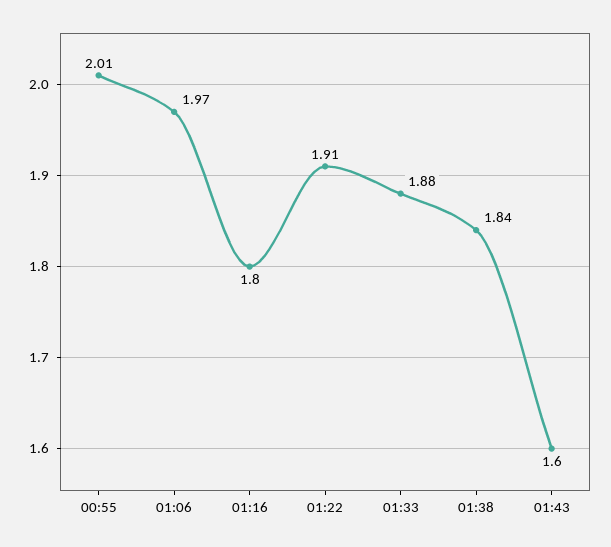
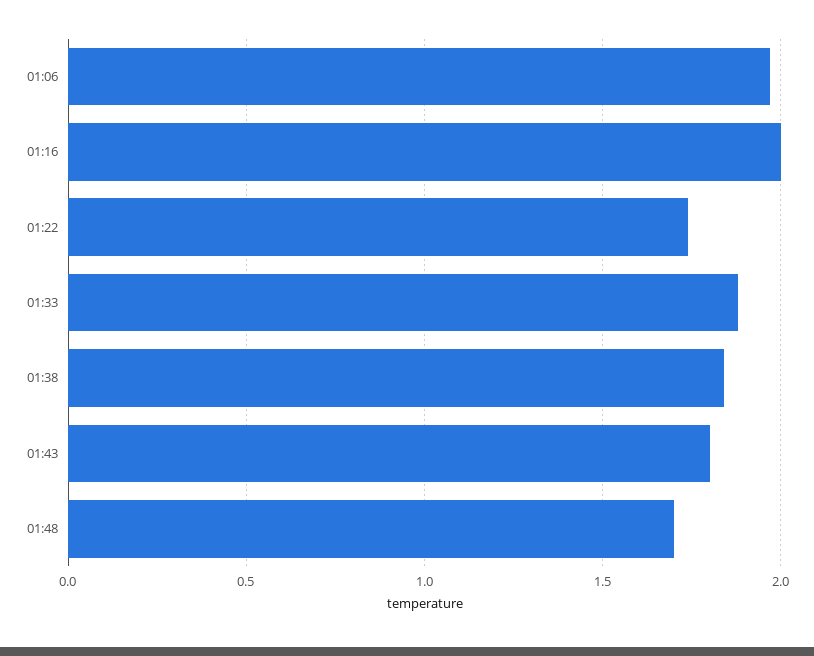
00:55: 2.01 -> none
01:16: 1.8 -> 2
01:22: 1.91 -> 1.75
01:43: 1.6 -> 1.8
01:48: none -> 1.7

